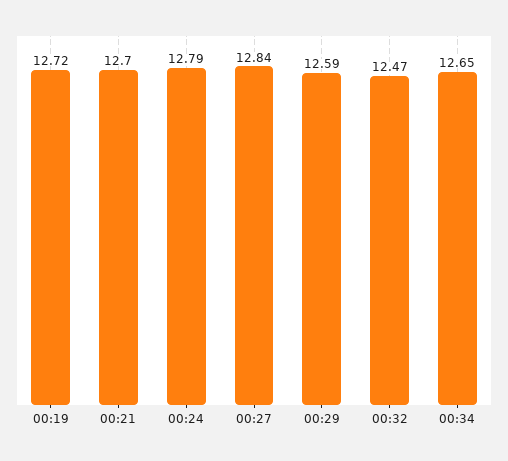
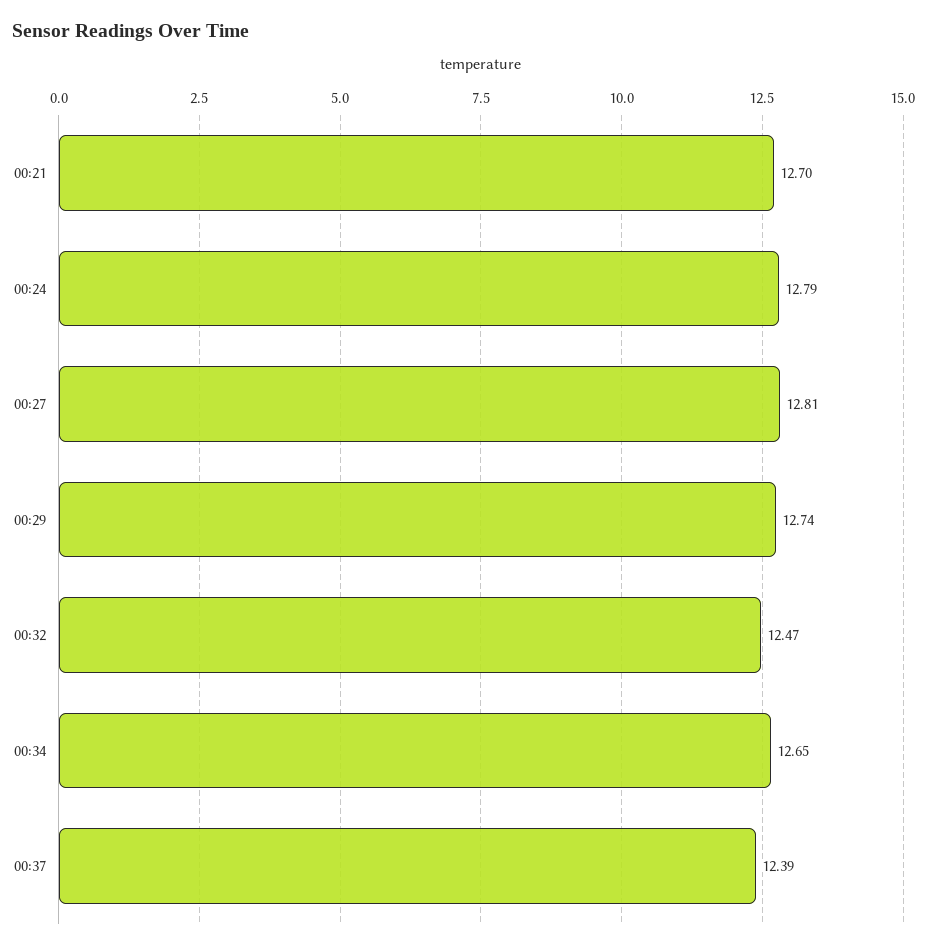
00:19: 12.72 -> none
00:27: 12.84 -> 12.81
00:29: 12.59 -> 12.74
00:37: none -> 12.39

